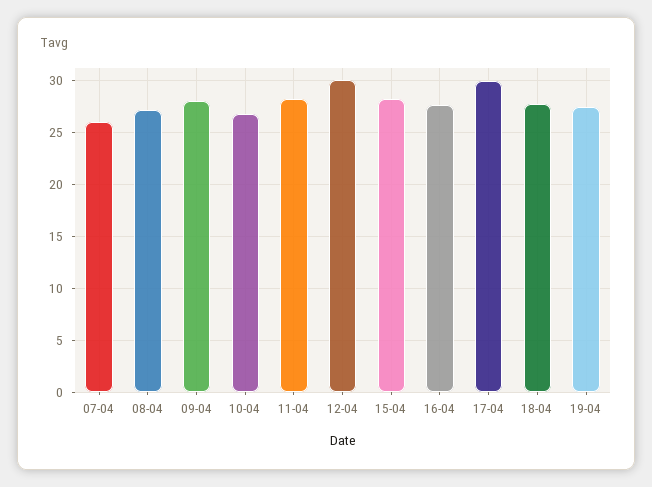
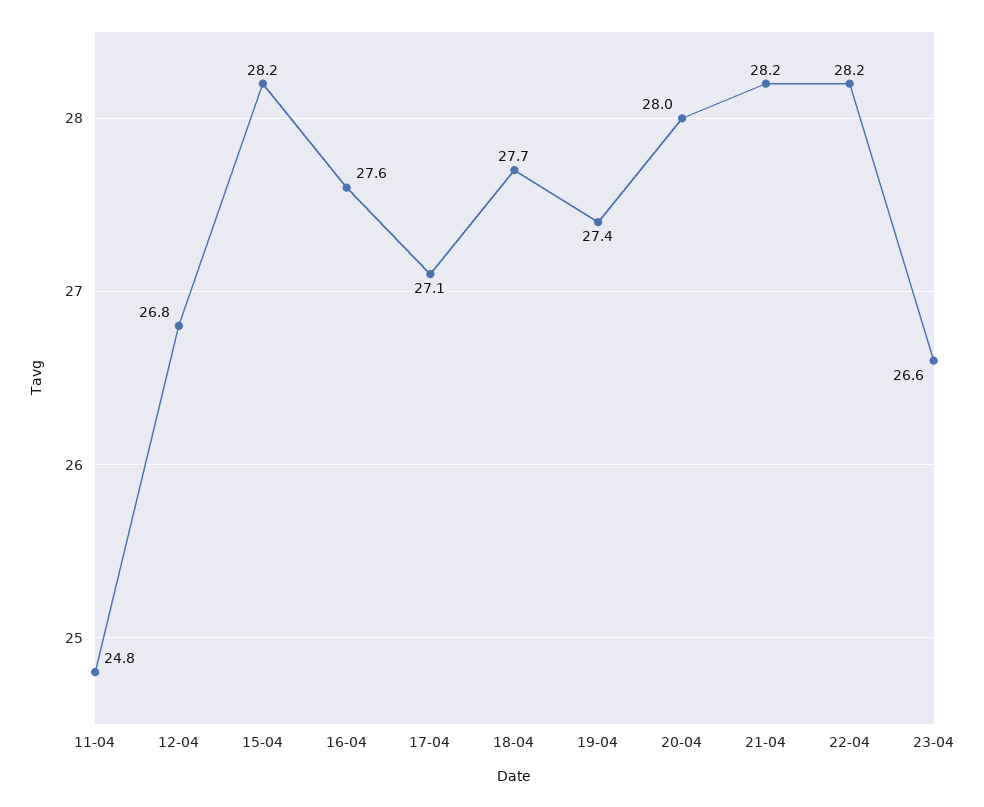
07-04: 26 -> none
08-04: 27 -> none
09-04: 28 -> none
10-04: 27 -> none
11-04: 28 -> 24.8
12-04: 30 -> 26.8
17-04: 30 -> 27.1
20-04: none -> 28
21-04: none -> 28.2
22-04: none -> 28.2
23-04: none -> 26.6

